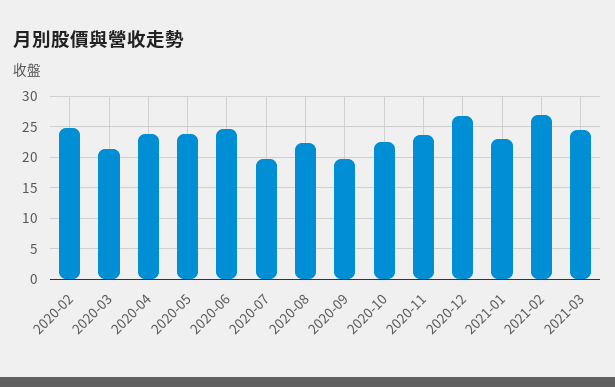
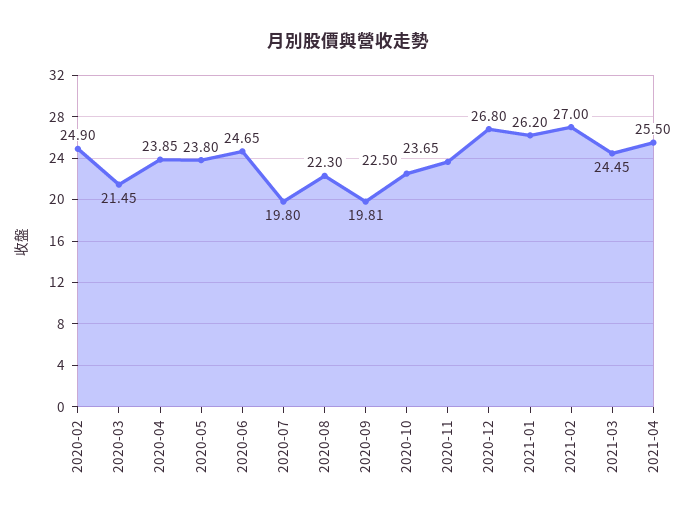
2021-01: 23 -> 26.2
2021-04: none -> 25.5

